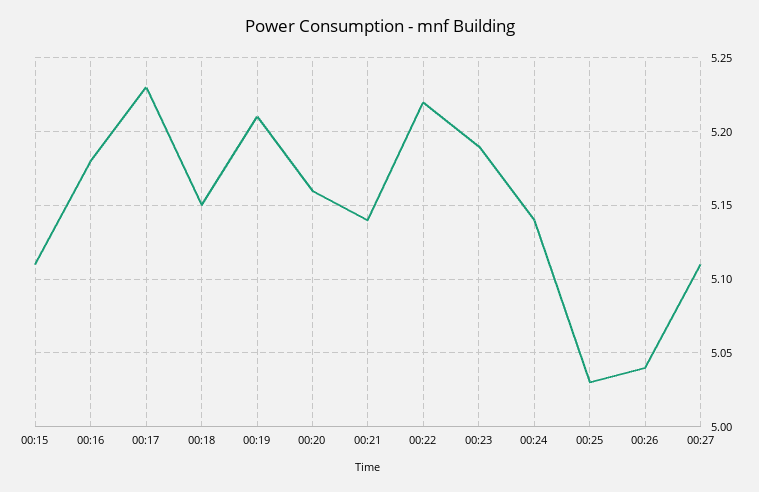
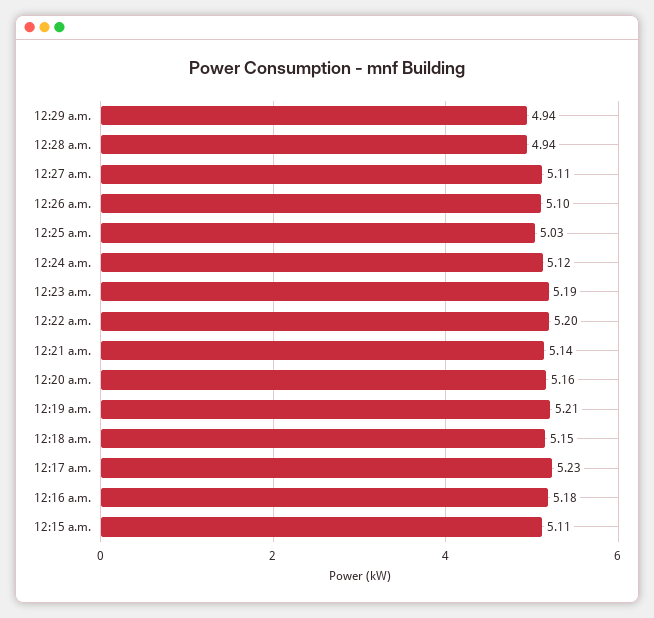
00:22: 5.22 -> 5.2
00:24: 5.14 -> 5.12
00:26: 5.04 -> 5.1
12:29 a.m.: none -> 4.94
12:28 a.m.: none -> 4.94

